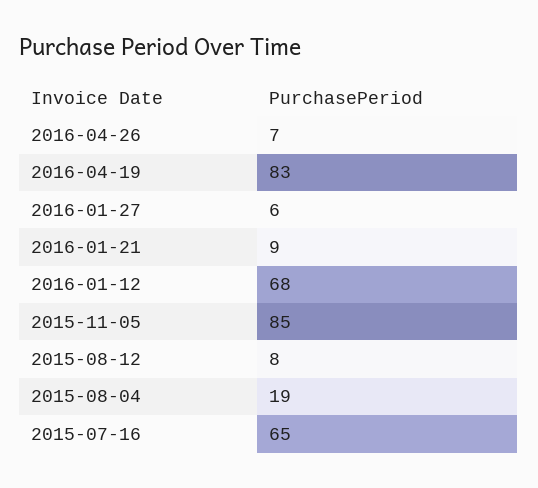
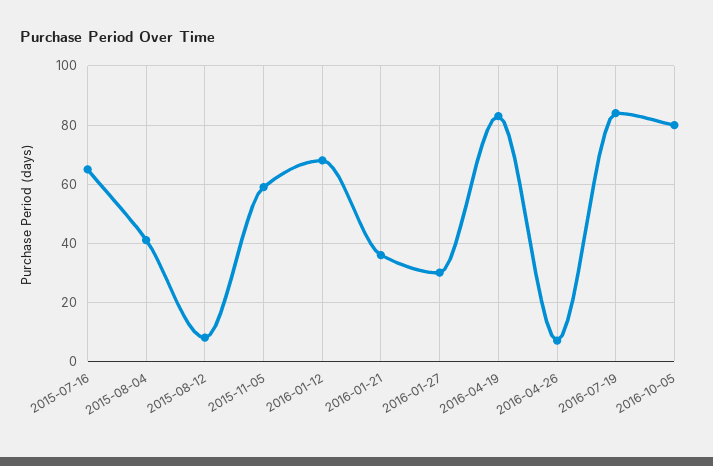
2016-01-27: 6 -> 30
2016-01-21: 9 -> 35
2015-11-05: 85 -> 60
2015-08-04: 19 -> 40
2016-07-19: none -> 85
2016-10-05: none -> 80

